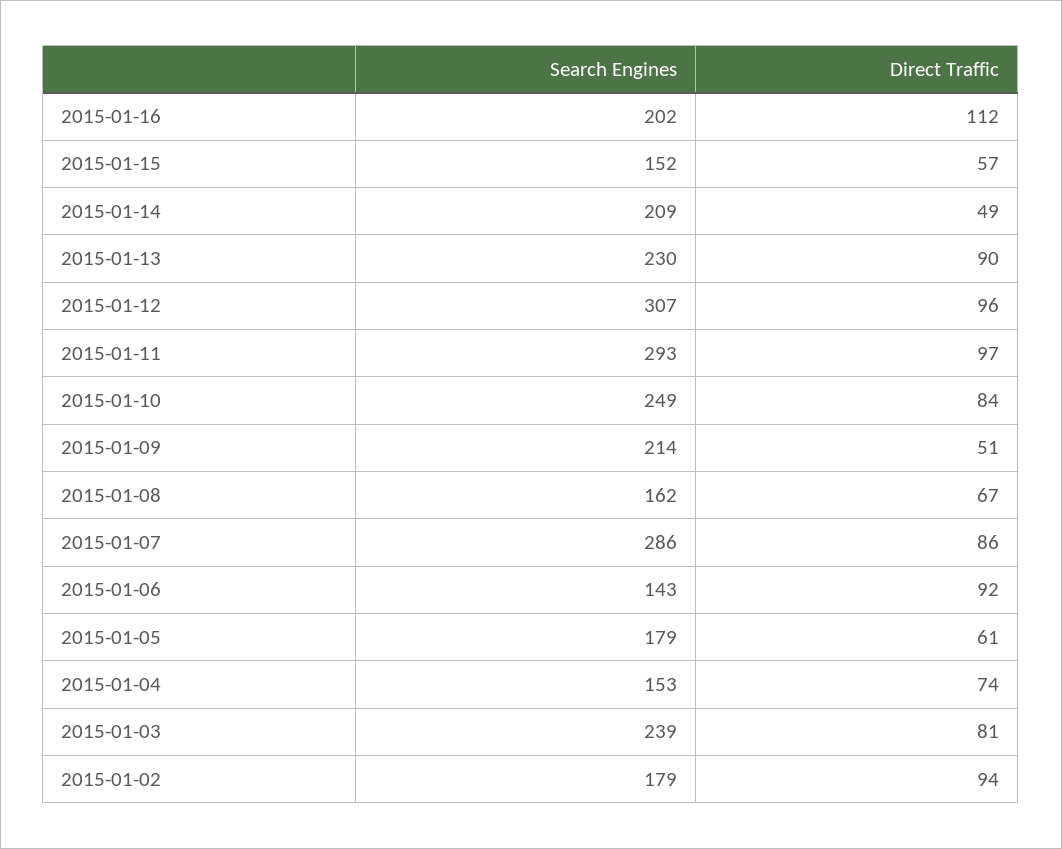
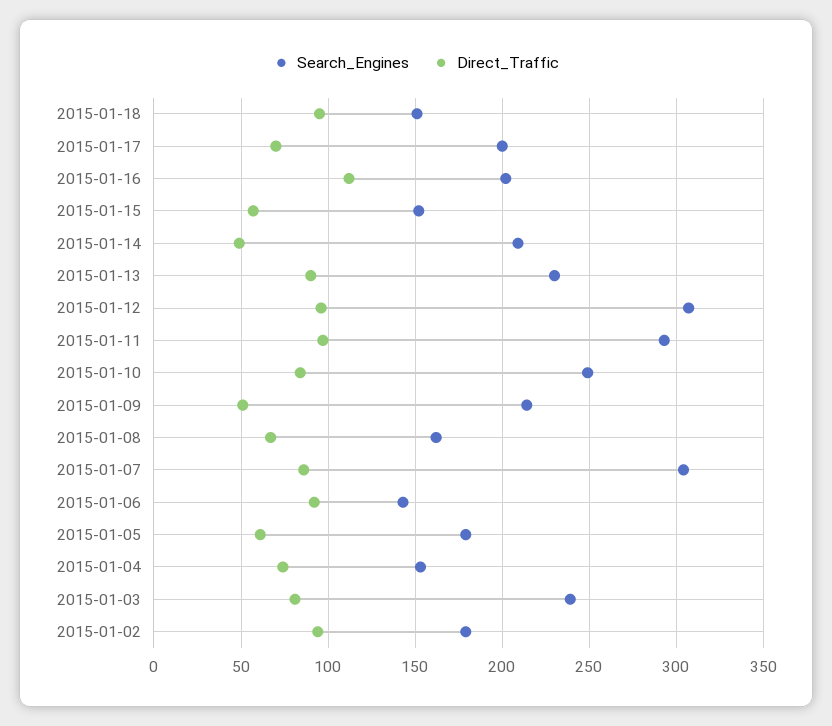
Search Engines, 2015-01-07: 286 -> 305
Search Engines, 2015-01-18: none -> 150
Direct Traffic, 2015-01-18: none -> 95
Search Engines, 2015-01-17: none -> 200
Direct Traffic, 2015-01-17: none -> 70

